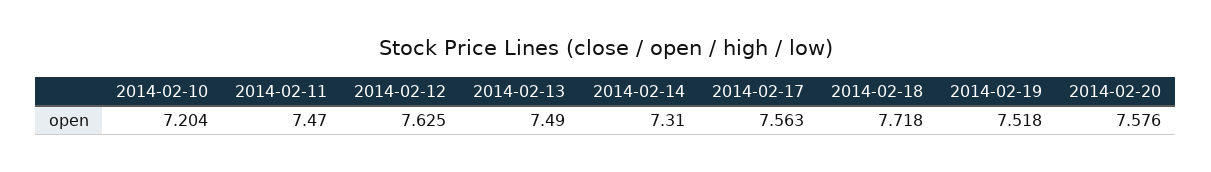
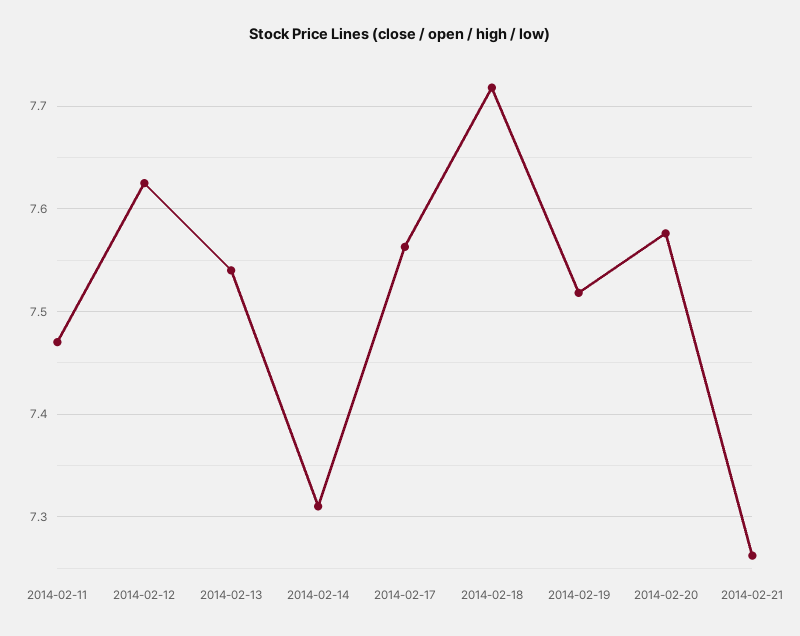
2014-02-10: 7.204 -> none
2014-02-13: 7.49 -> 7.54
2014-02-21: none -> 7.26

